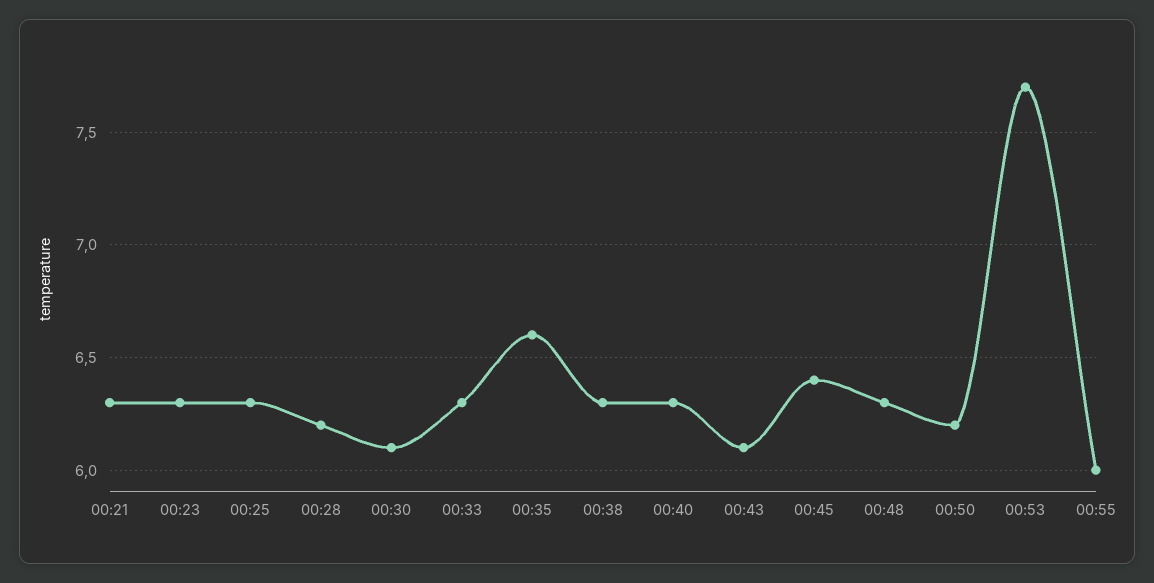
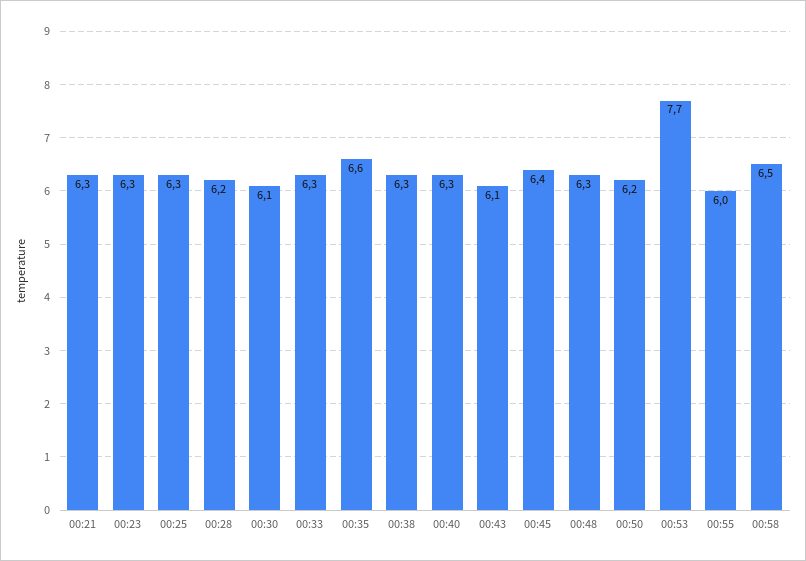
00:58: none -> 6.5

